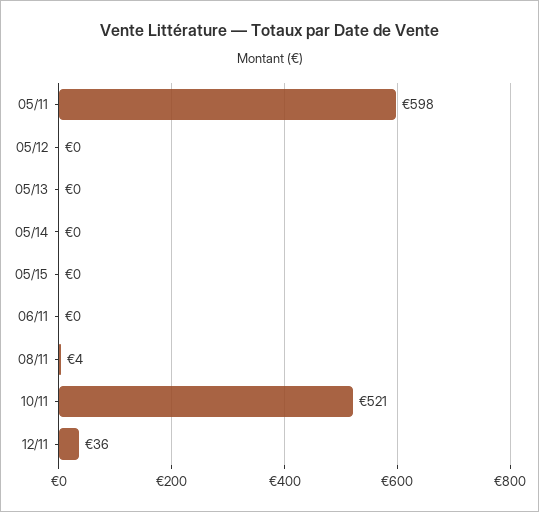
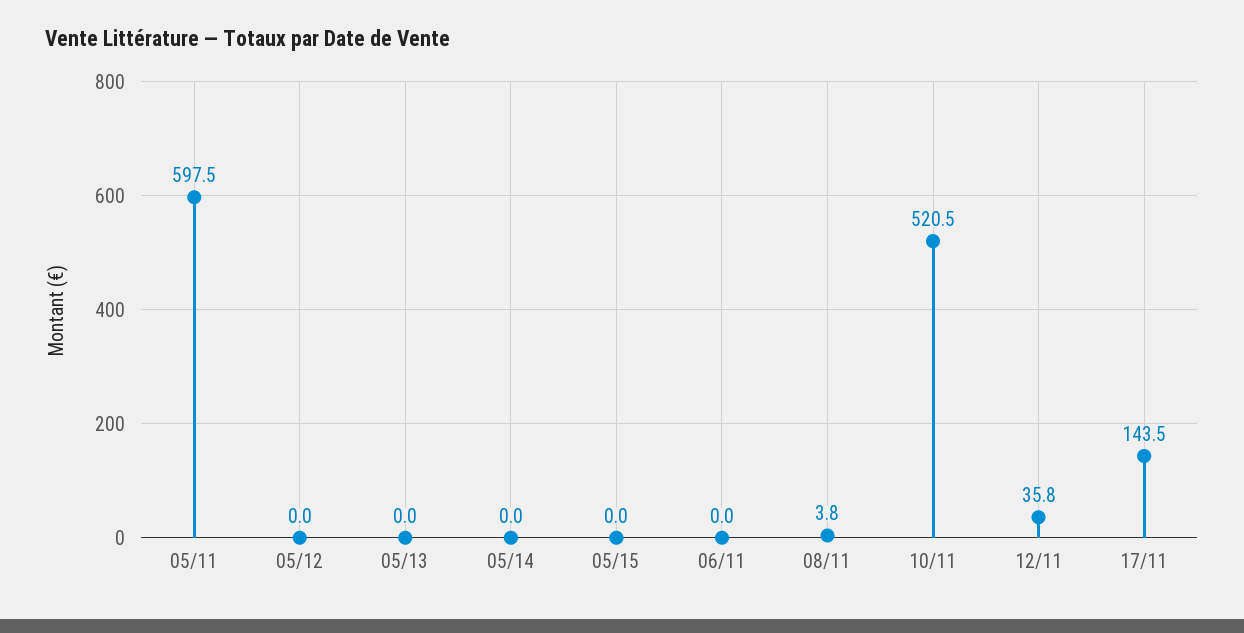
17/11: none -> 143.5

